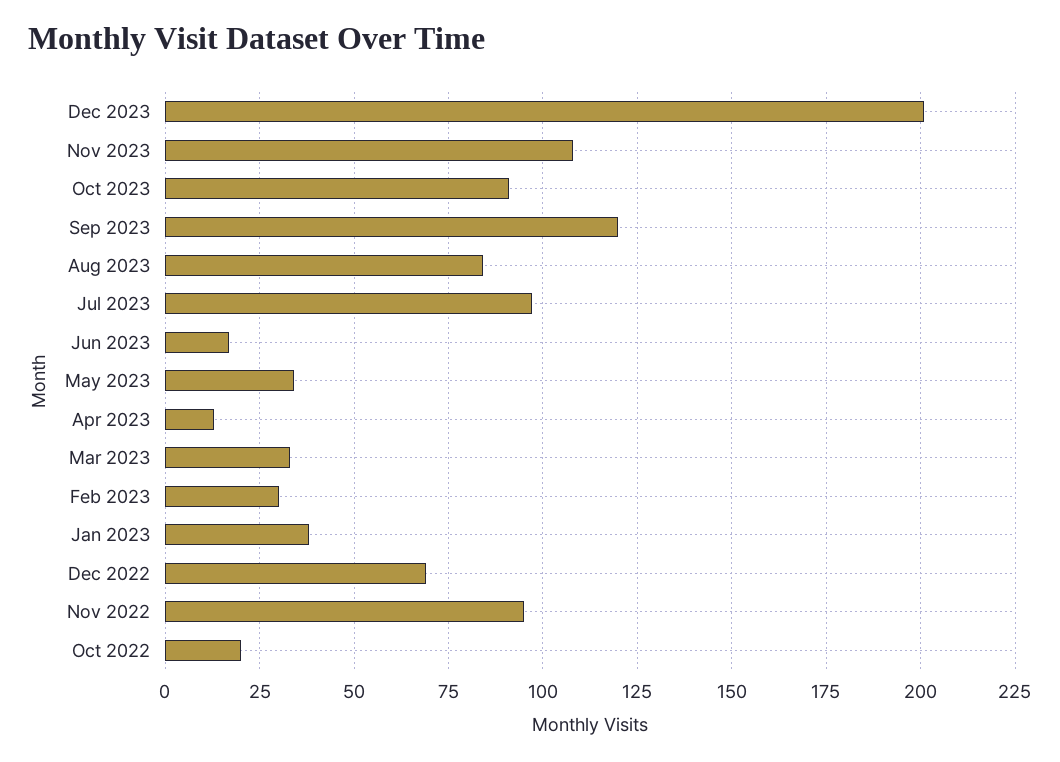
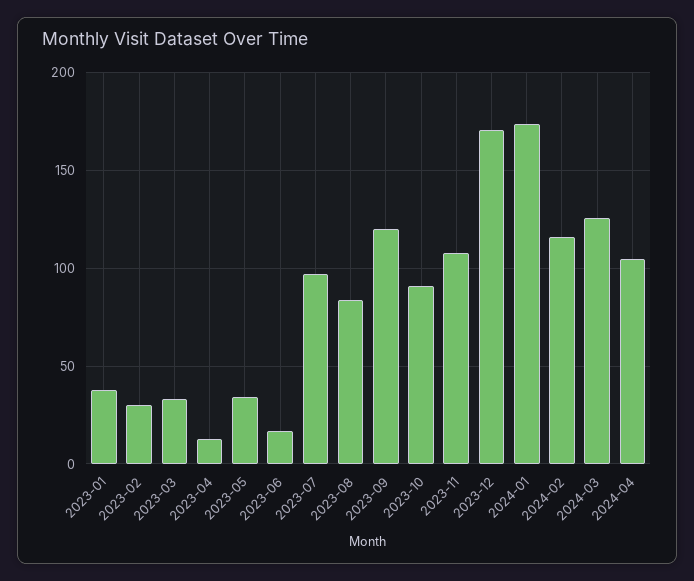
Dec 2023: 200 -> 170
Dec 2022: 70 -> none
Nov 2022: 95 -> none
Oct 2022: 20 -> none
2024-01: none -> 175
2024-02: none -> 115
2024-03: none -> 125
2024-04: none -> 105

